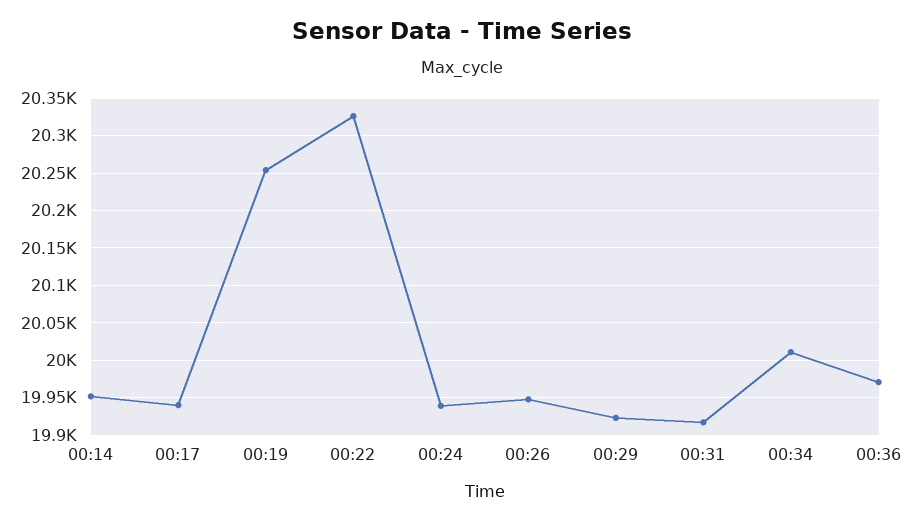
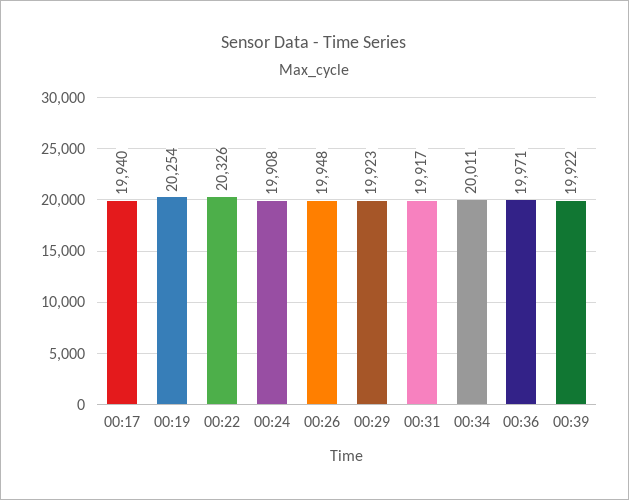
00:14: 19950 -> none
00:24: 19940 -> 19908
00:39: none -> 19922

